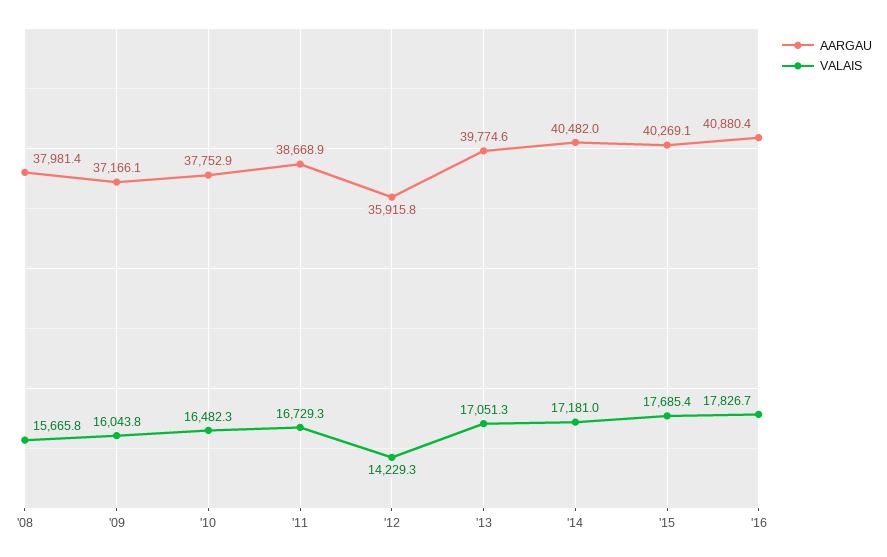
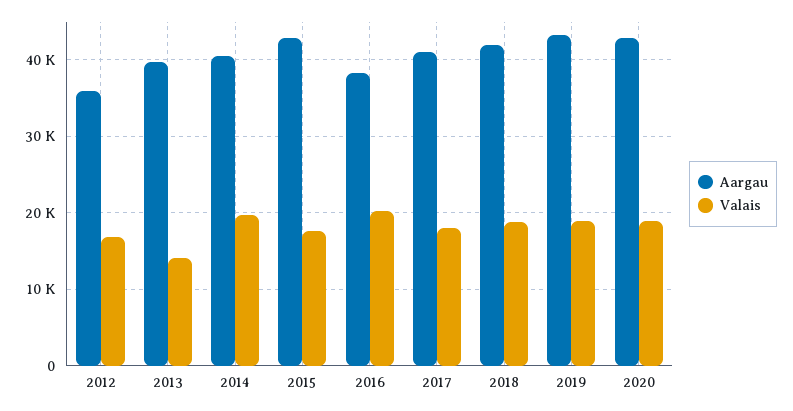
AARGAU, '08: 37981.4 -> none
VALAIS, '08: 15665.8 -> none
AARGAU, '09: 37166.1 -> none
VALAIS, '09: 16043.8 -> none
AARGAU, '10: 37752.9 -> none
VALAIS, '10: 16482.3 -> none
AARGAU, '11: 38668.9 -> none
VALAIS, '11: 16729.3 -> none
VALAIS, '12: 14229.3 -> 17000
VALAIS, '13: 17051.3 -> 14000
VALAIS, '14: 17181 -> 20000
AARGAU, '15: 40269.1 -> 43000
AARGAU, '16: 40880.4 -> 38000
VALAIS, '16: 17826.7 -> 20000
AARGAU, 2017: none -> 41000
VALAIS, 2017: none -> 18000
AARGAU, 2018: none -> 42000
VALAIS, 2018: none -> 19000
AARGAU, 2019: none -> 43000
VALAIS, 2019: none -> 19000
AARGAU, 2020: none -> 43000
VALAIS, 2020: none -> 19000

